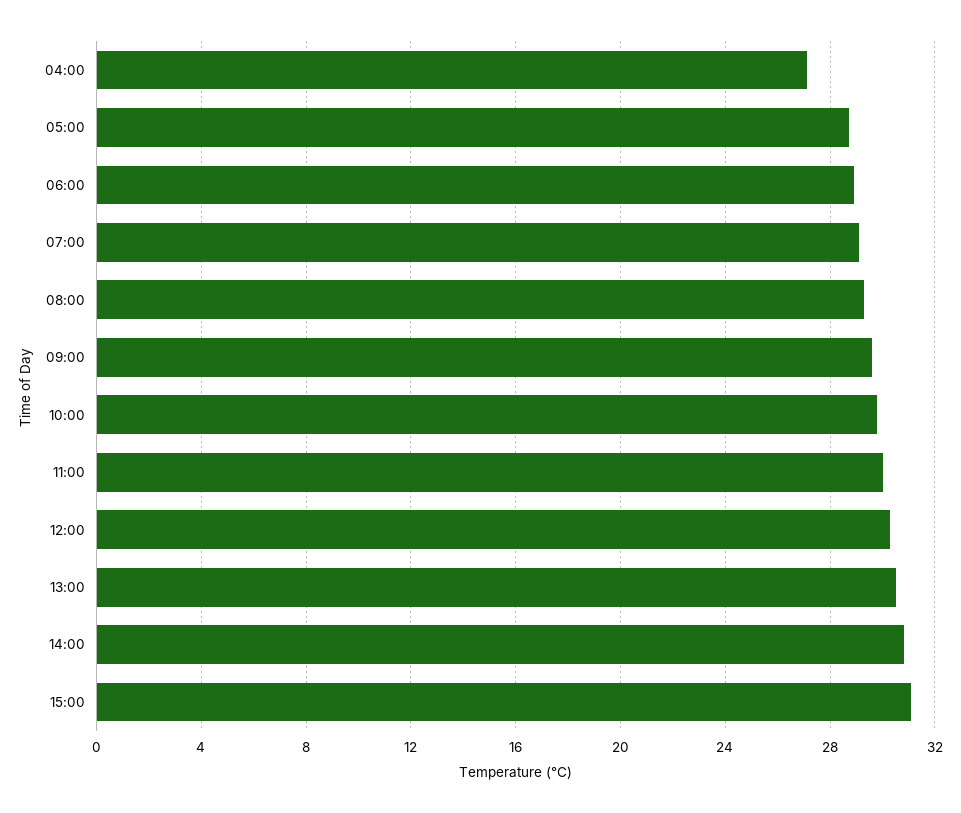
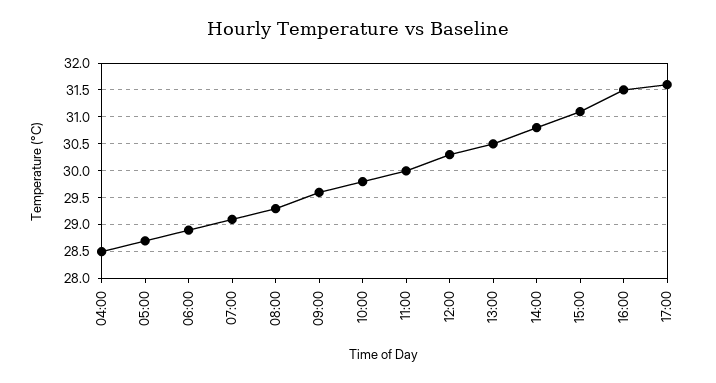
04:00: 27 -> 28.5
16:00: none -> 31.5
17:00: none -> 31.5

